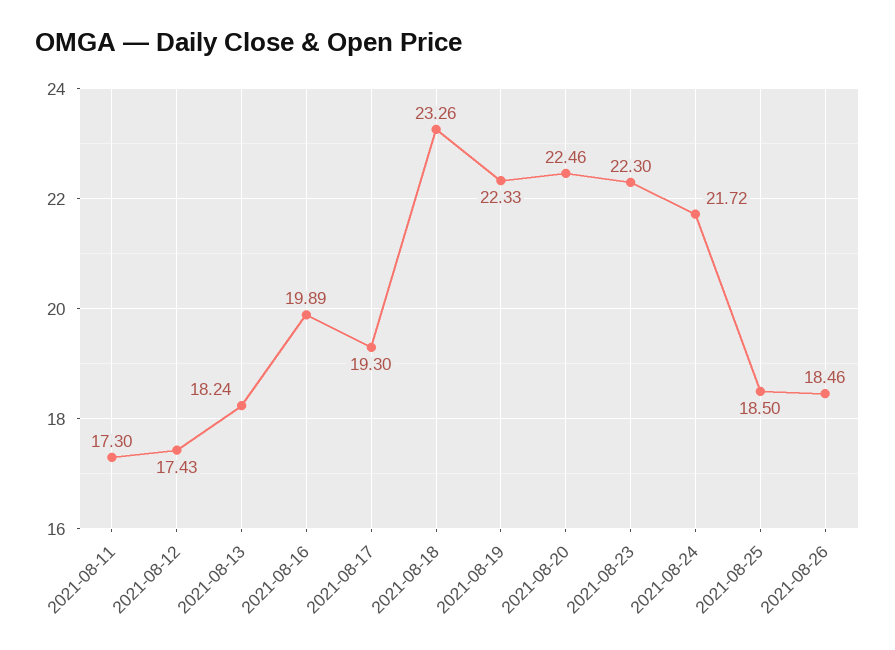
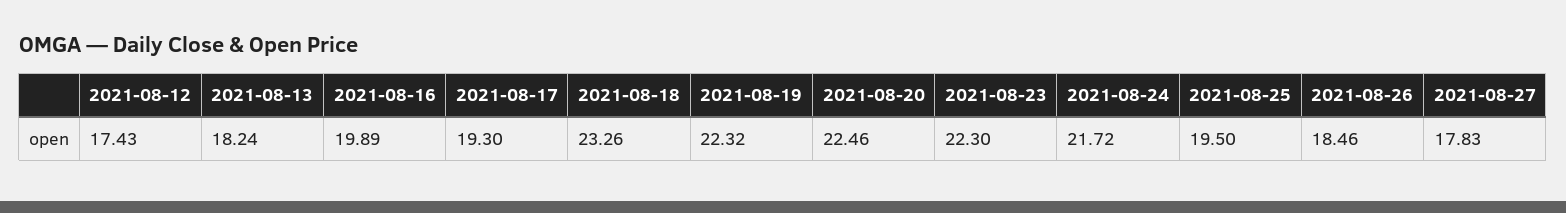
2021-08-11: 17.3 -> none
2021-08-19: 22.33 -> 22.32
2021-08-25: 18.5 -> 19.5
2021-08-27: none -> 17.83

